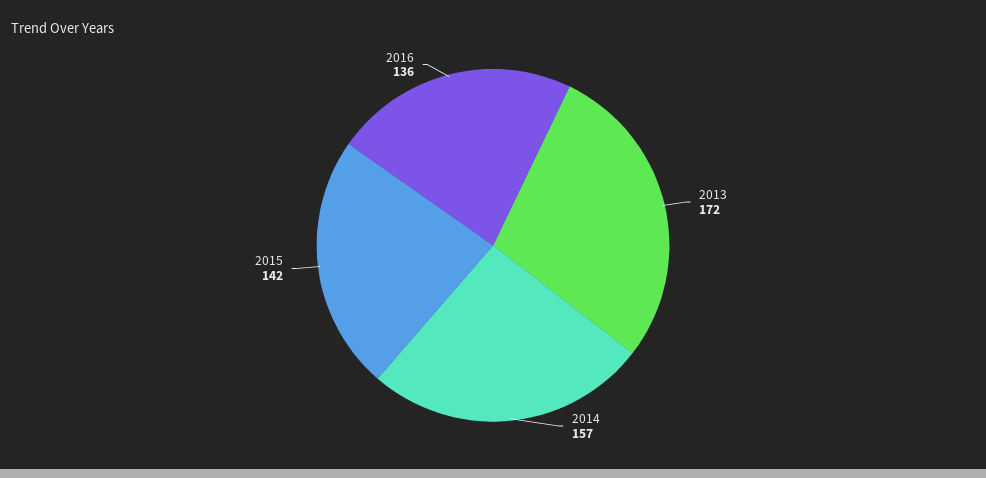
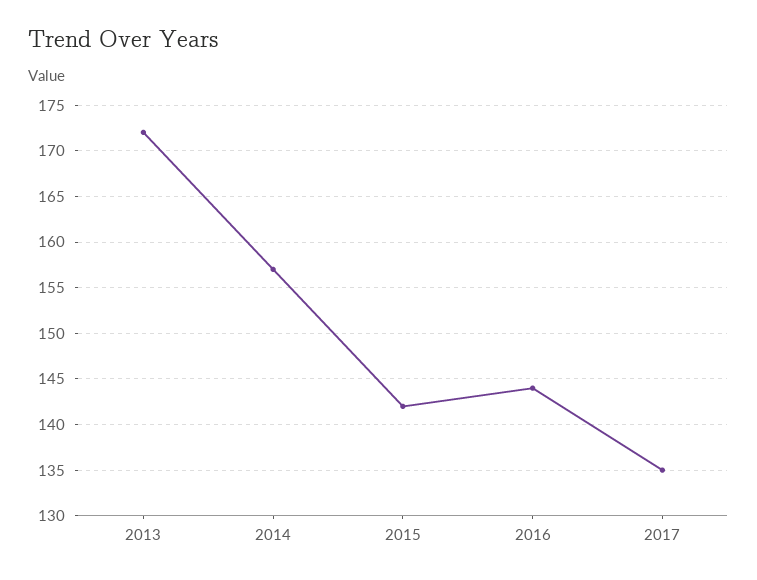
2016: 136 -> 144
2017: none -> 135

